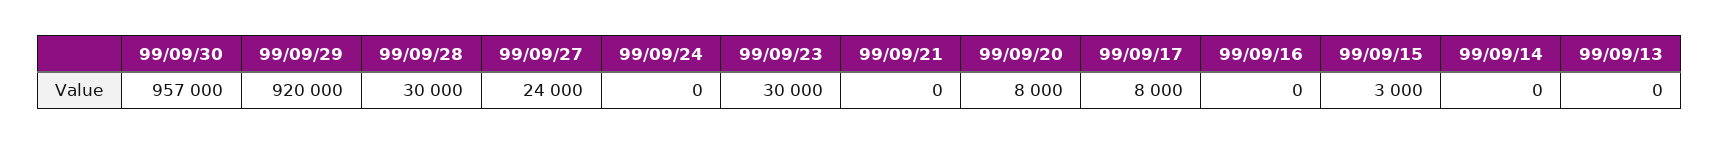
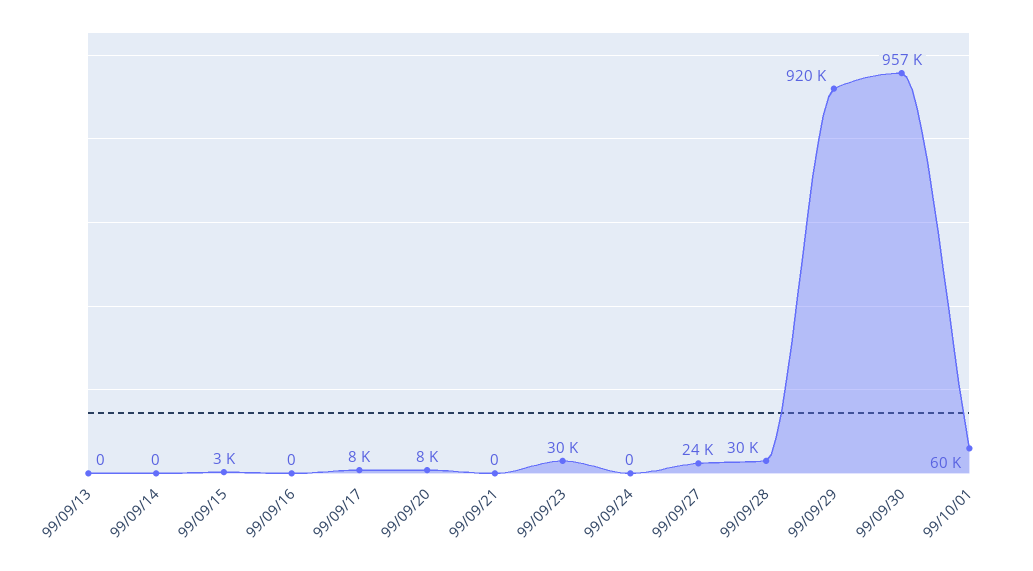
99/10/01: none -> 60000

